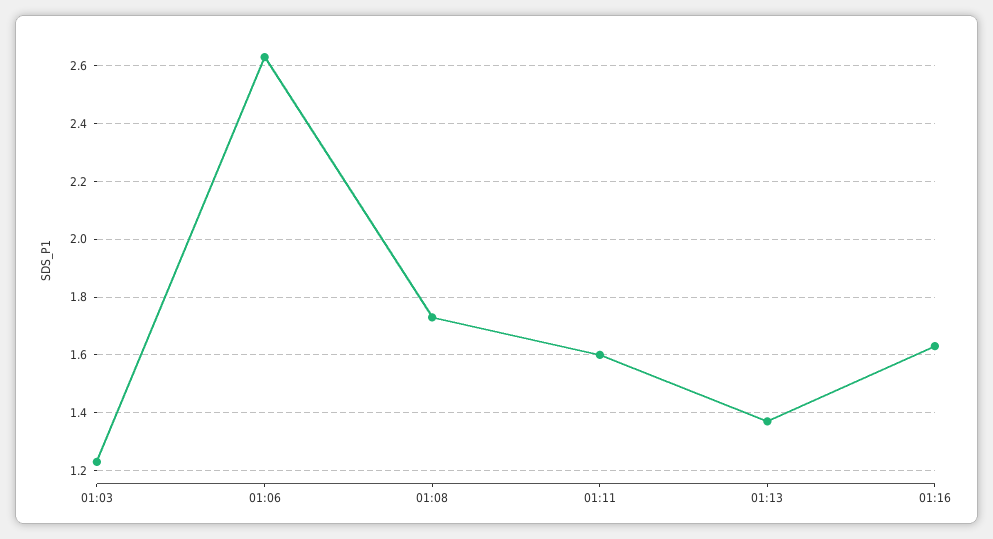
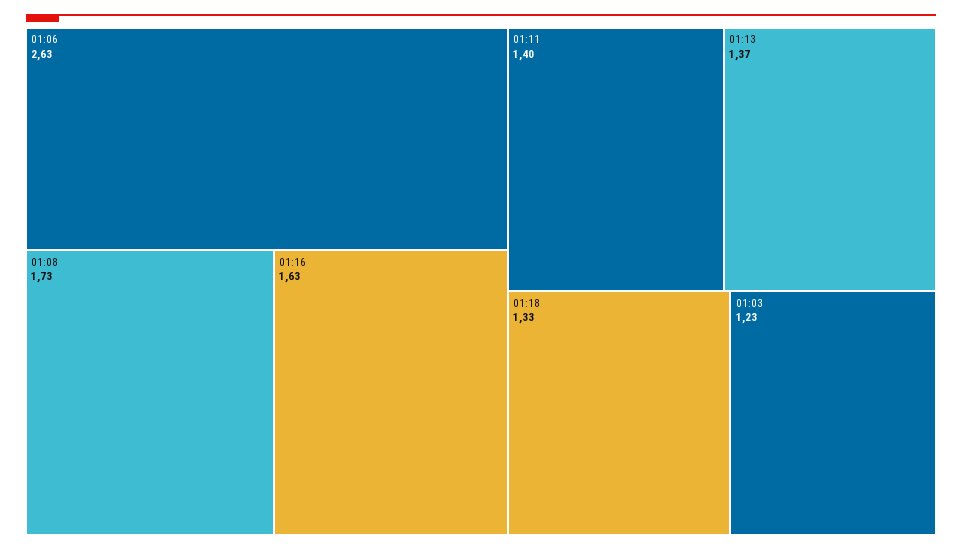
01:11: 1.6 -> 1.4
01:18: none -> 1.33

